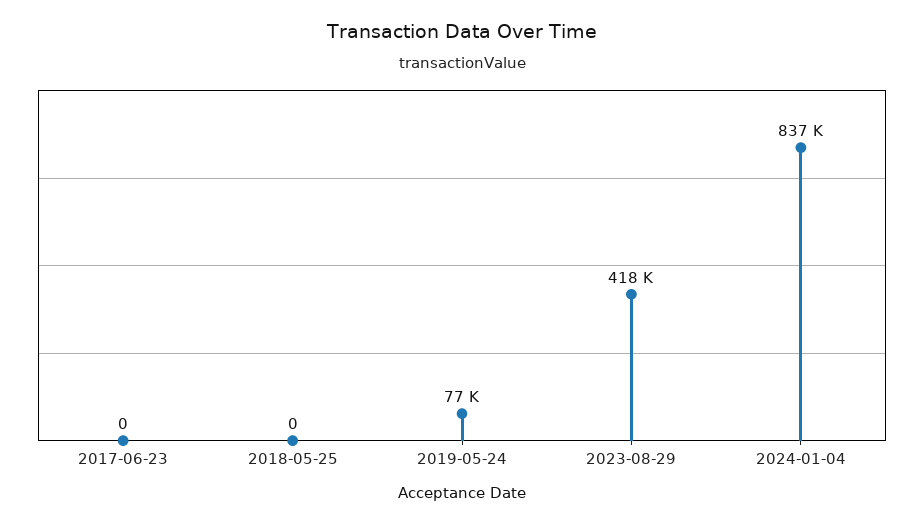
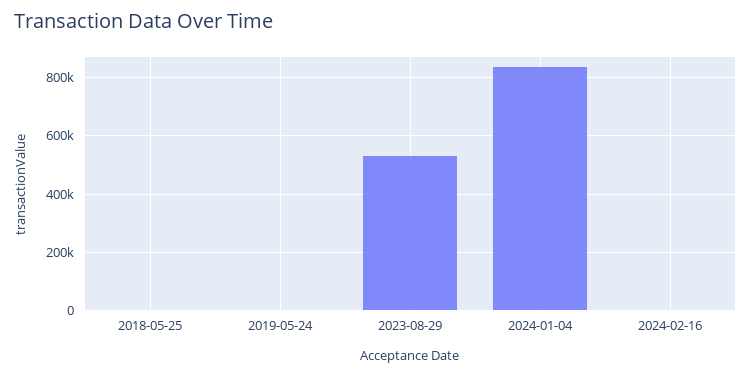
2017-06-23: 0 -> none
2019-05-24: 77000 -> 0
2023-08-29: 418000 -> 525000
2024-02-16: none -> 0

